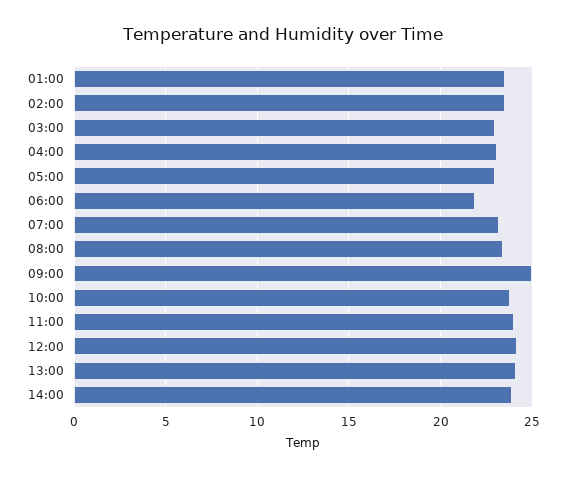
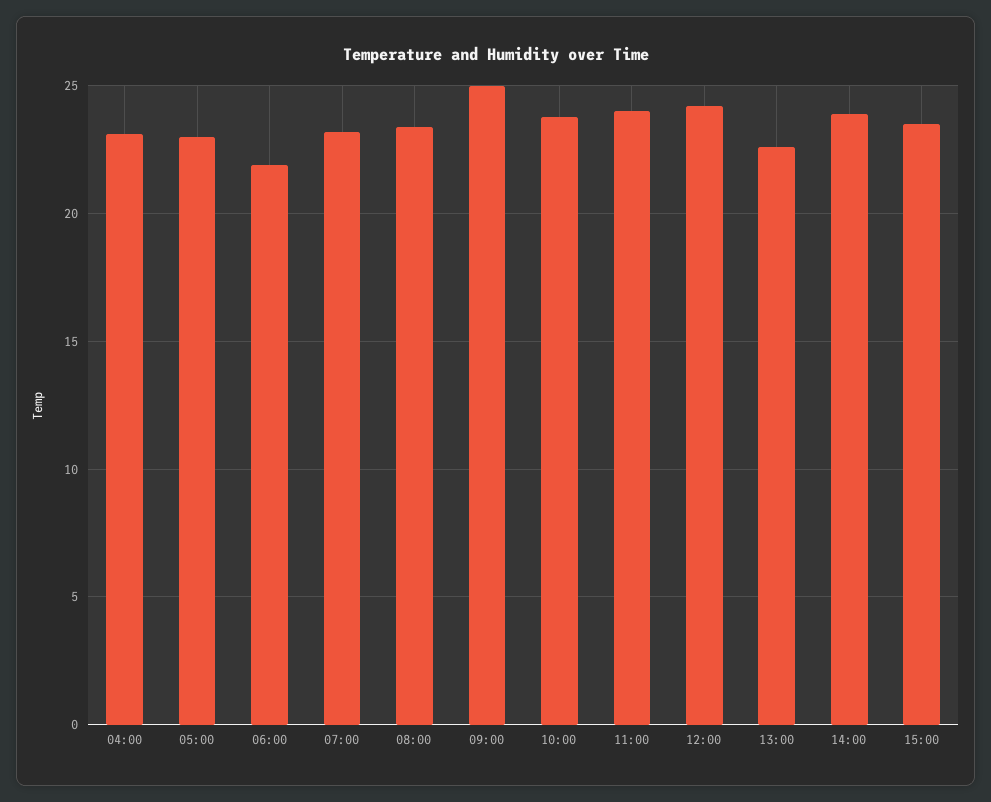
01:00: 23.5 -> none
02:00: 23.5 -> none
03:00: 23 -> none
13:00: 24 -> 22.5
15:00: none -> 23.5

